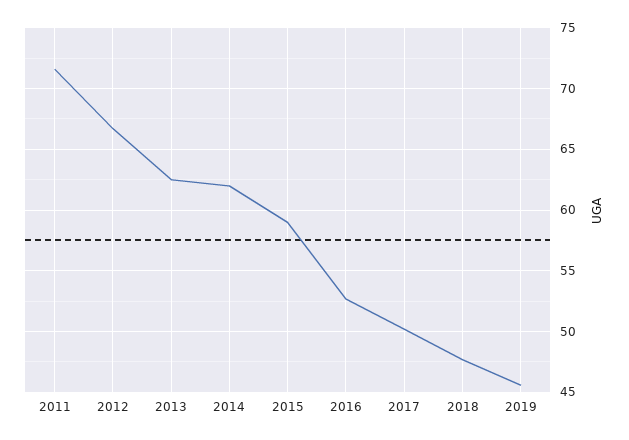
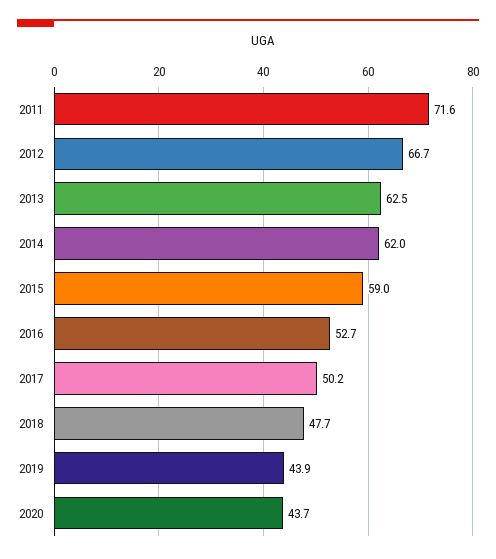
2019: 45.5 -> 43.9
2020: none -> 43.7

